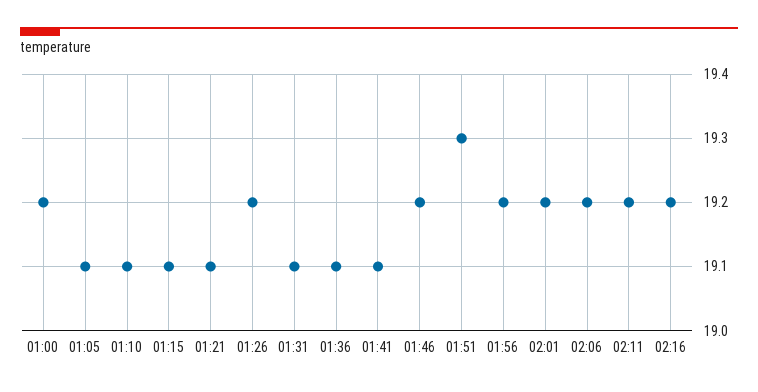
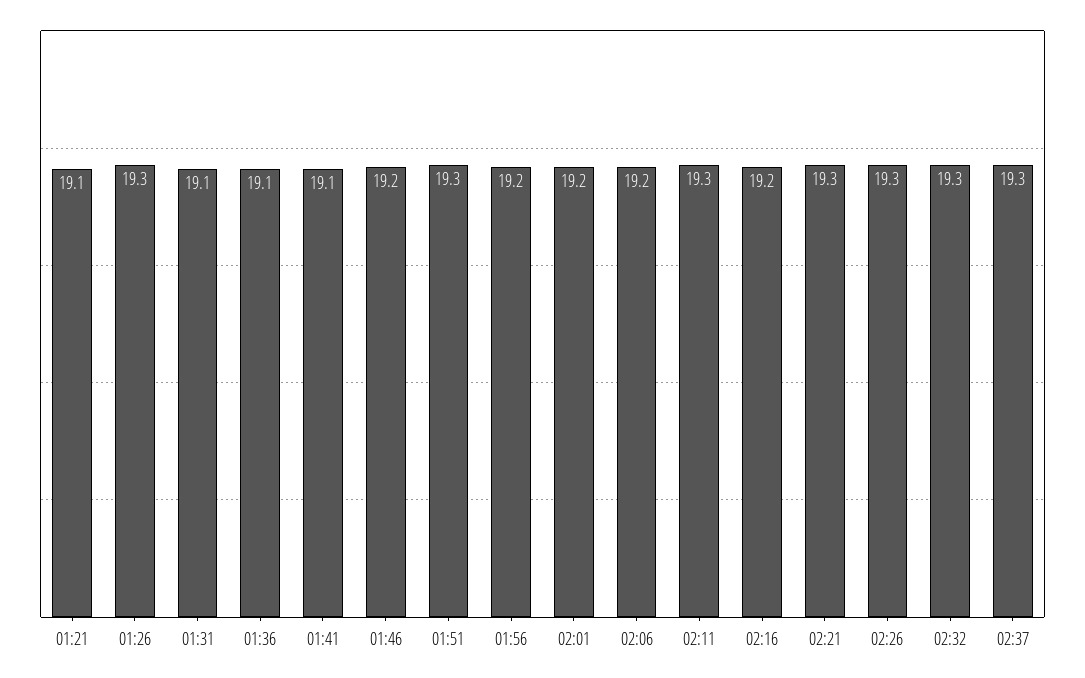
01:00: 19.2 -> none
01:05: 19.1 -> none
01:10: 19.1 -> none
01:15: 19.1 -> none
01:26: 19.2 -> 19.3
02:11: 19.2 -> 19.3
02:21: none -> 19.3
02:26: none -> 19.3
02:32: none -> 19.3
02:37: none -> 19.3

